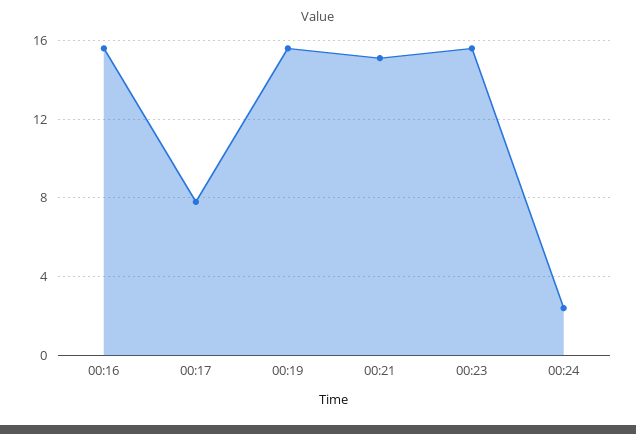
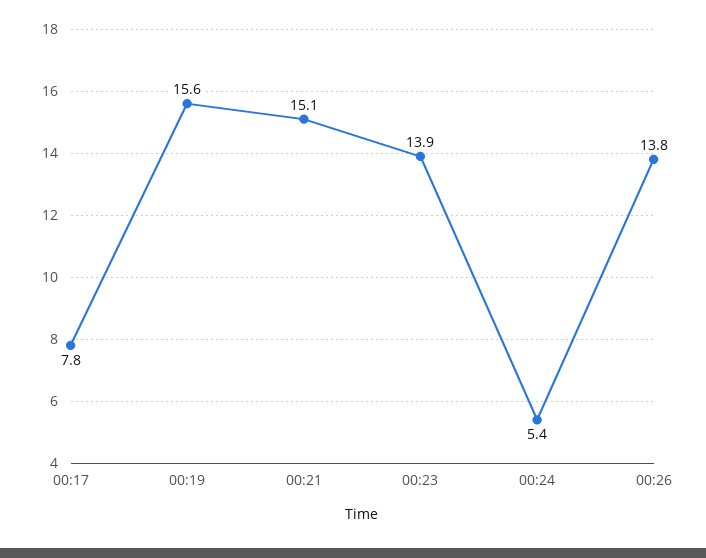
00:16: 15.5 -> none
00:23: 15.5 -> 13.9
00:24: 2.5 -> 5.4
00:26: none -> 13.8

